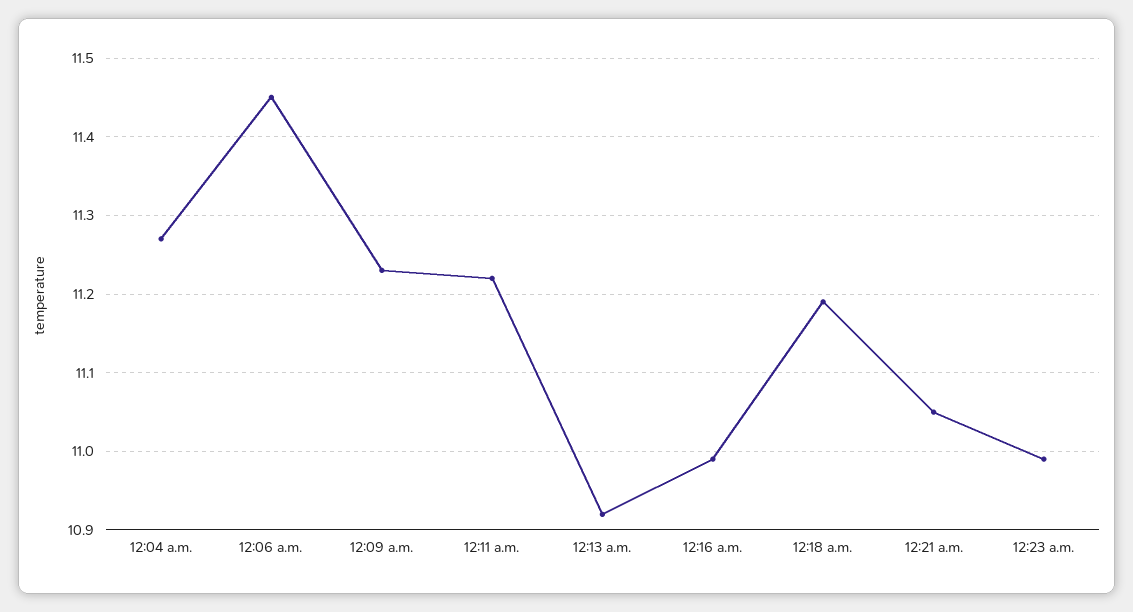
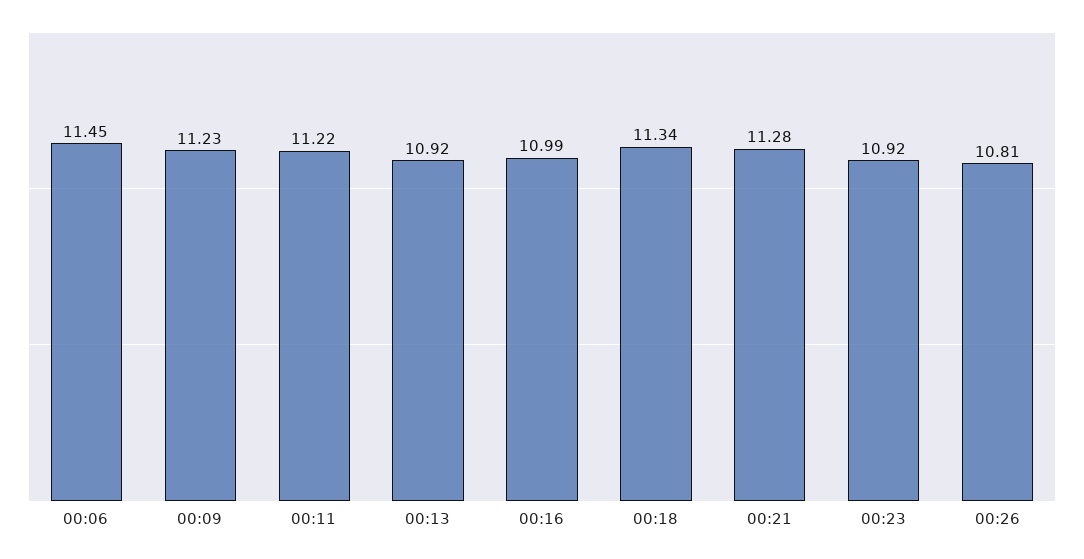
12:04 a.m.: 11.27 -> none
12:18 a.m.: 11.19 -> 11.34
12:21 a.m.: 11.05 -> 11.28
12:23 a.m.: 10.99 -> 10.92
00:26: none -> 10.81

